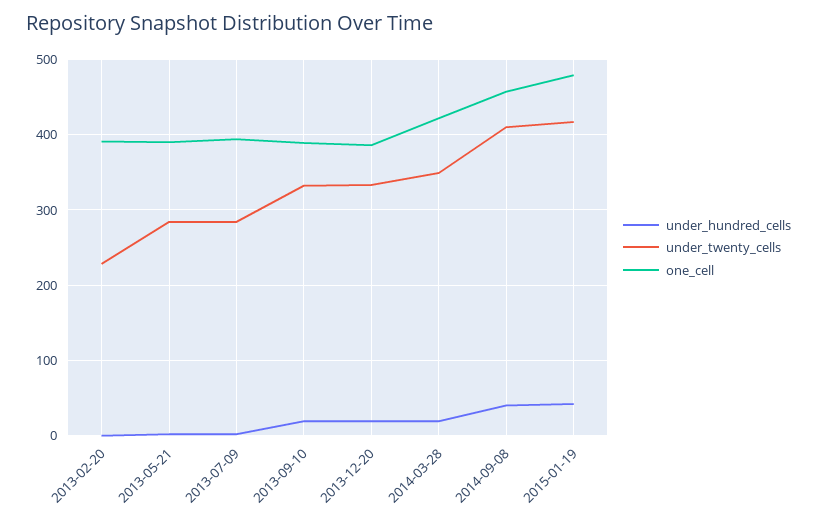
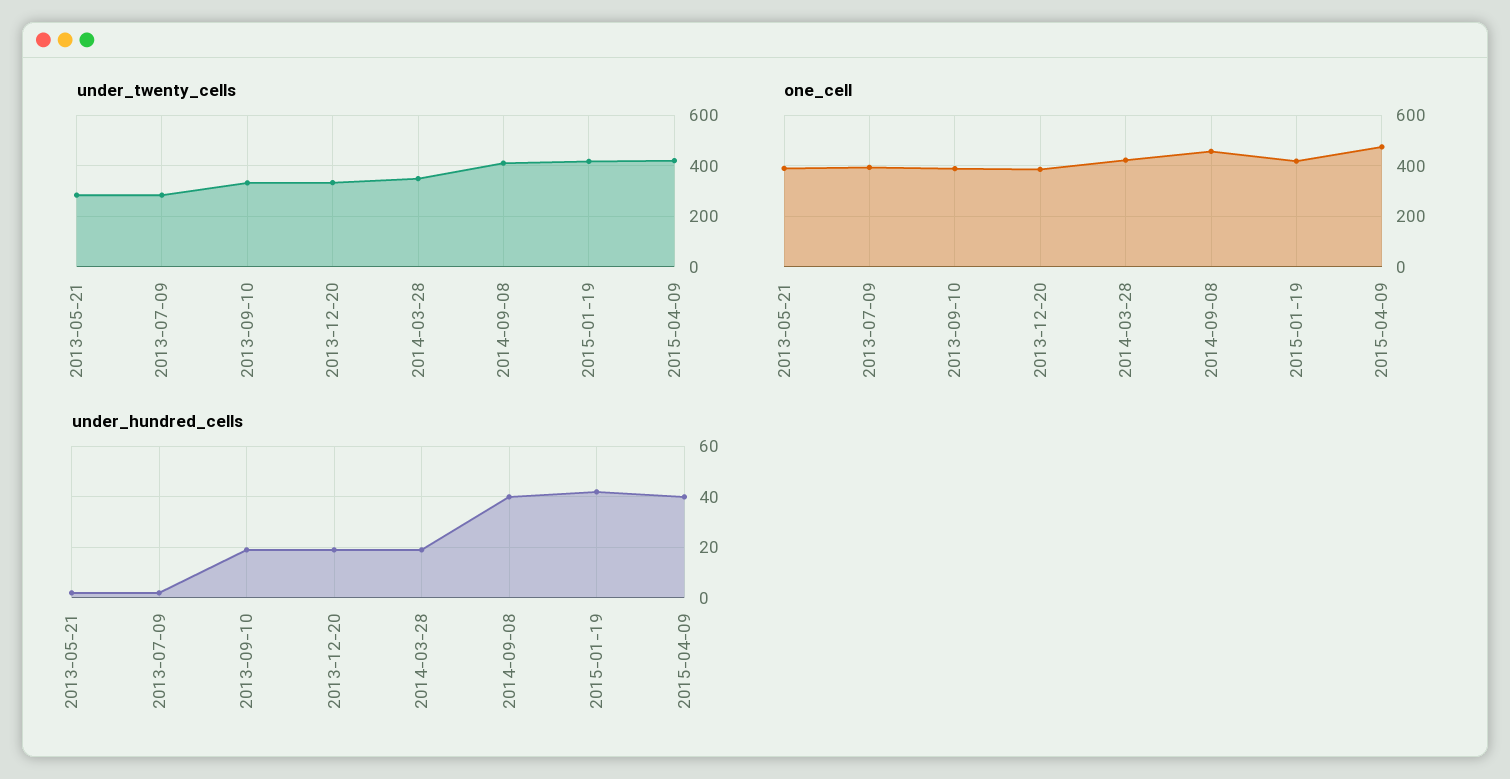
under_hundred_cells, 2013-02-20: 0 -> none
under_twenty_cells, 2013-02-20: 230 -> none
one_cell, 2013-02-20: 390 -> none
one_cell, 2015-01-19: 480 -> 425
under_twenty_cells, 2015-04-09: none -> 425
one_cell, 2015-04-09: none -> 475
under_hundred_cells, 2015-04-09: none -> 40

